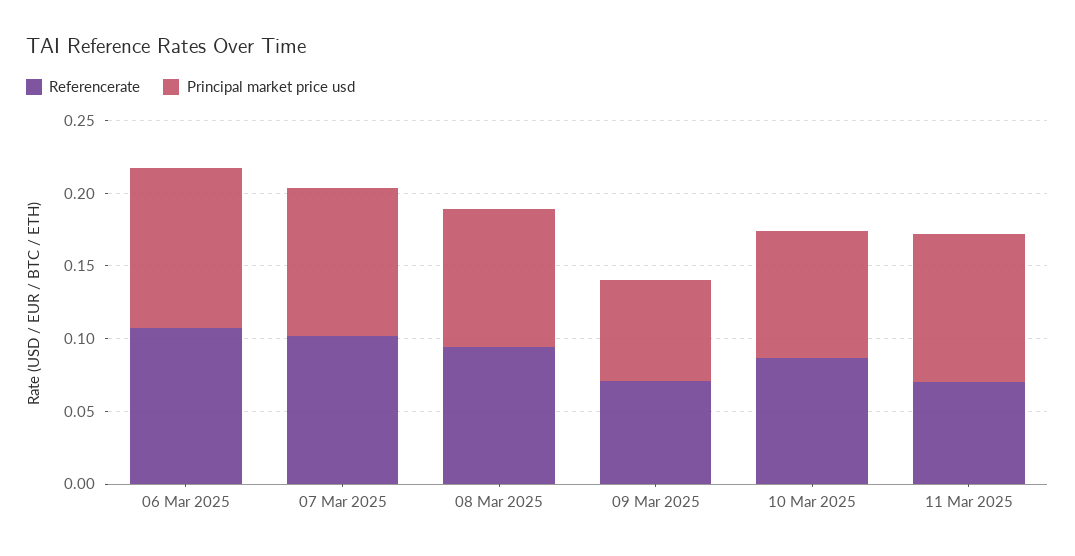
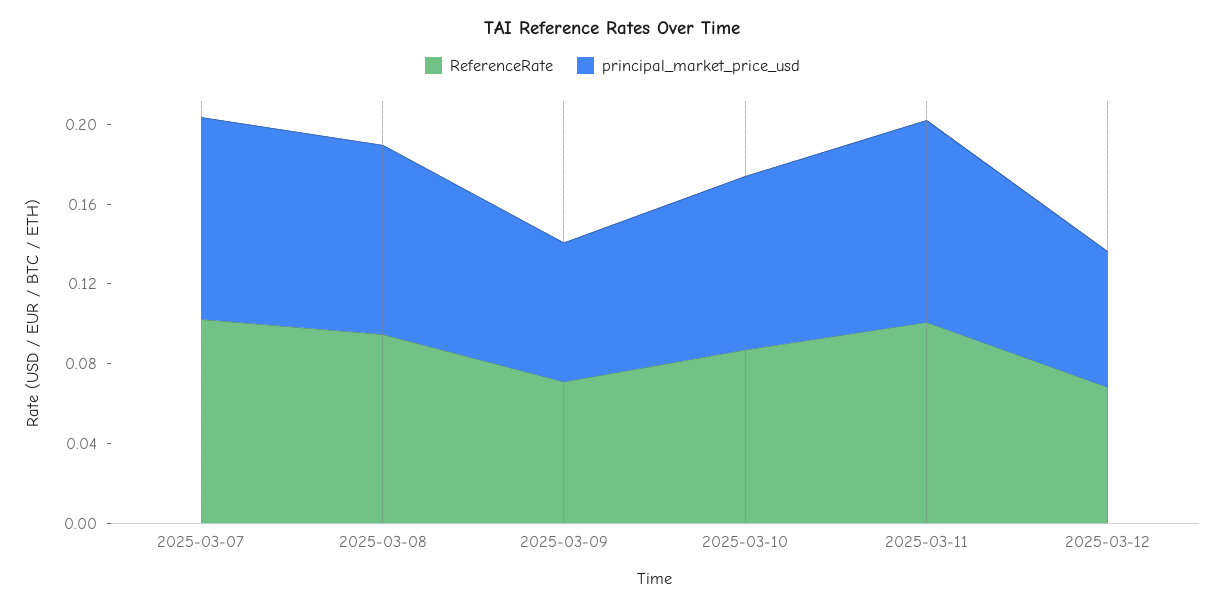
Referencerate, 06 Mar 2025: 0.11 -> none
Principal market price usd, 06 Mar 2025: 0.11 -> none
Referencerate, 11 Mar 2025: 0.07 -> 0.1
Referencerate, 2025-03-12: none -> 0.07
Principal market price usd, 2025-03-12: none -> 0.07

